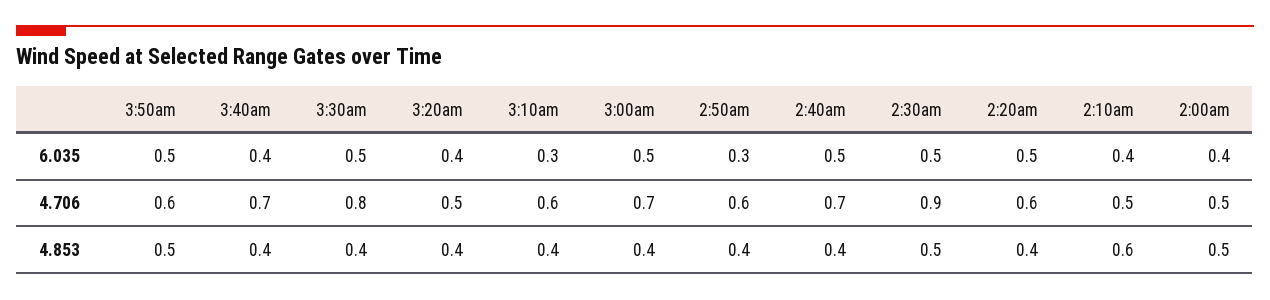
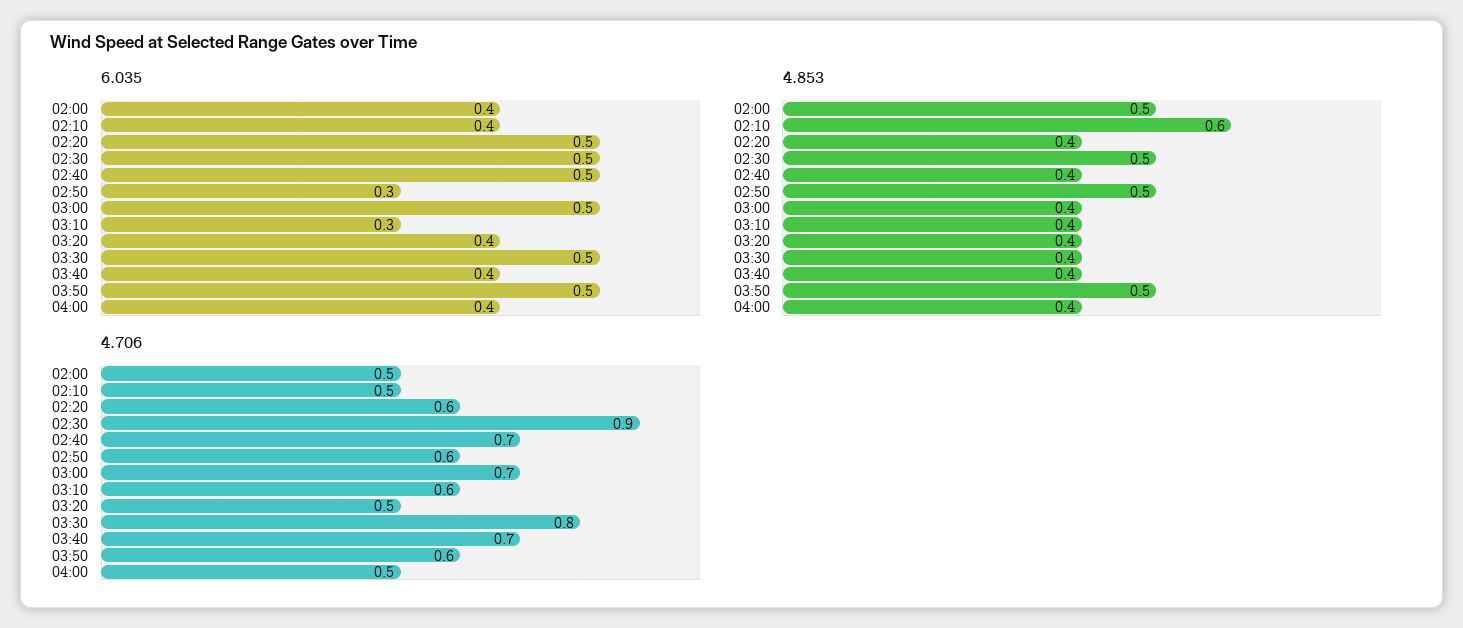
4.853, 2:50am: 0.4 -> 0.5
6.035, 04:00: none -> 0.4
4.853, 04:00: none -> 0.4
4.706, 04:00: none -> 0.5

